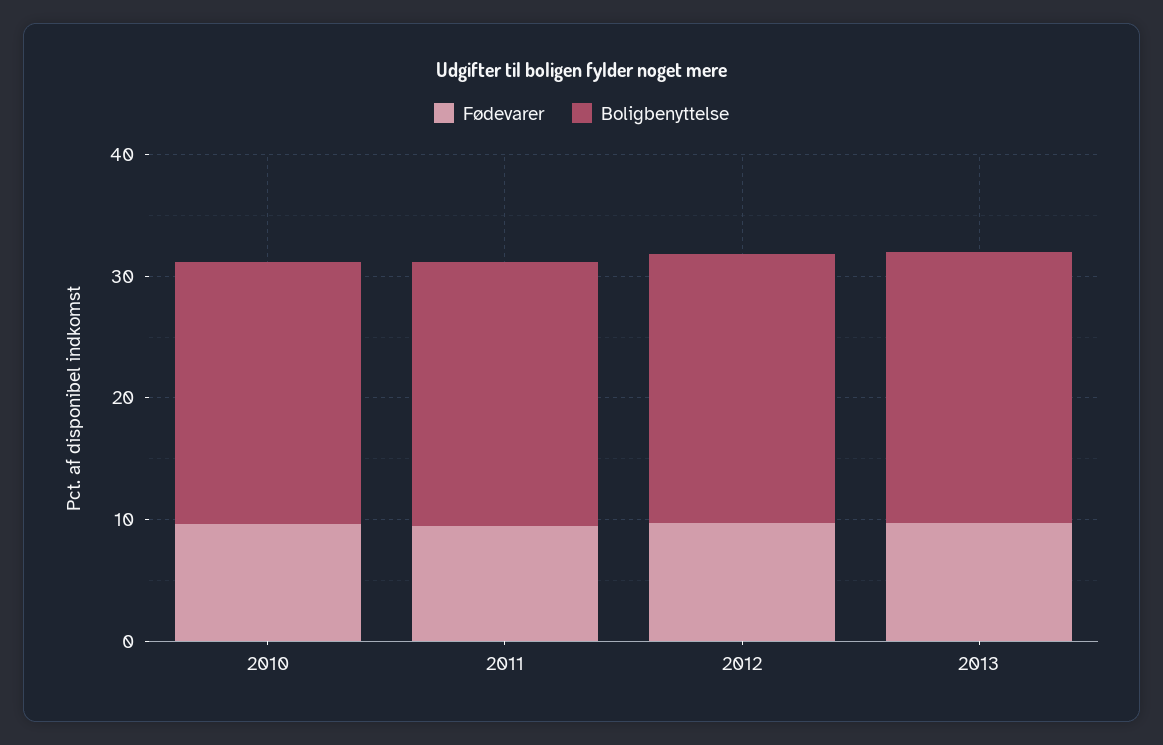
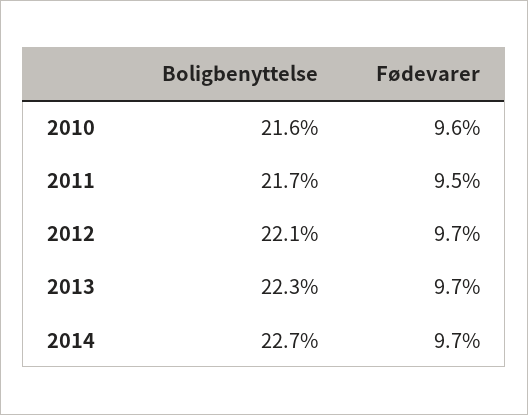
Boligbenyttelse, 2014: none -> 22.7
Fødevarer, 2014: none -> 9.7

